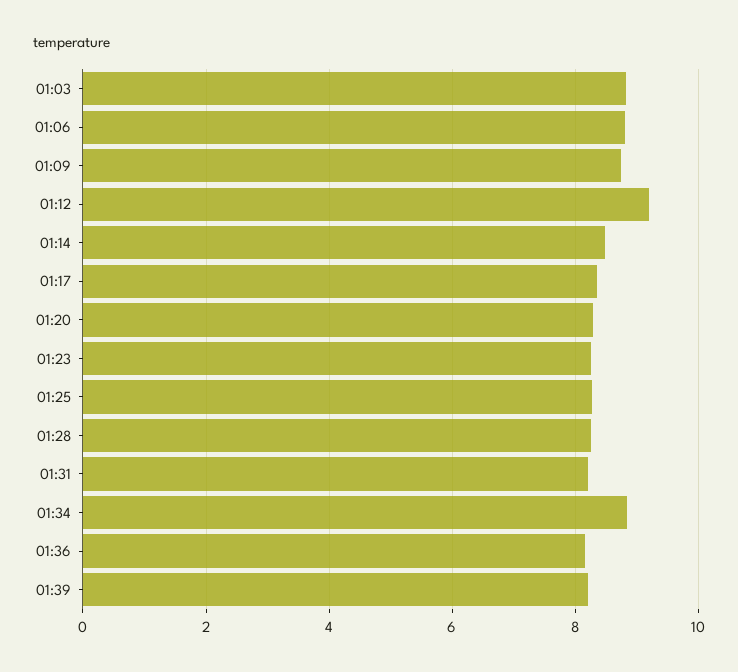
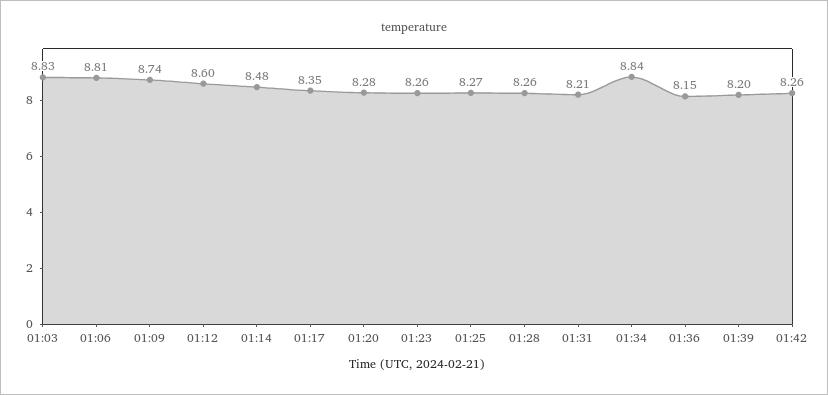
01:12: 9.2 -> 8.6
01:42: none -> 8.26

